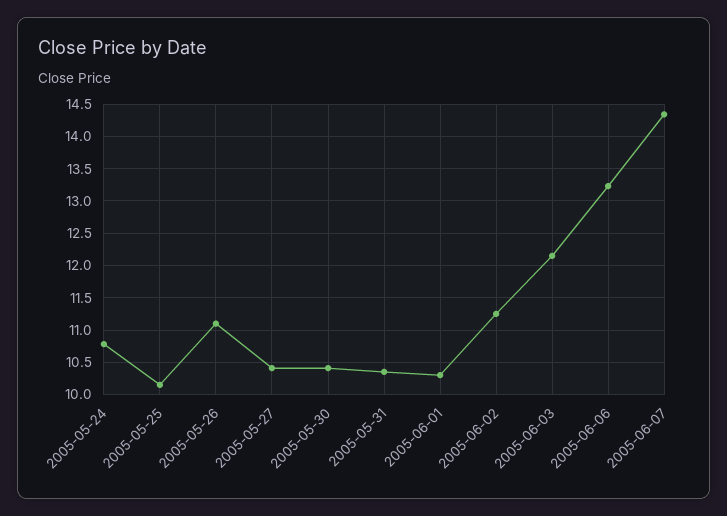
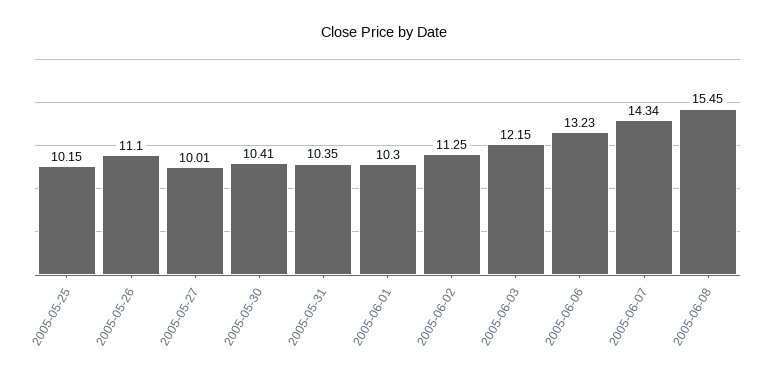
2005-05-24: 10.8 -> none
2005-05-27: 10.4 -> 10.01
2005-06-08: none -> 15.45

